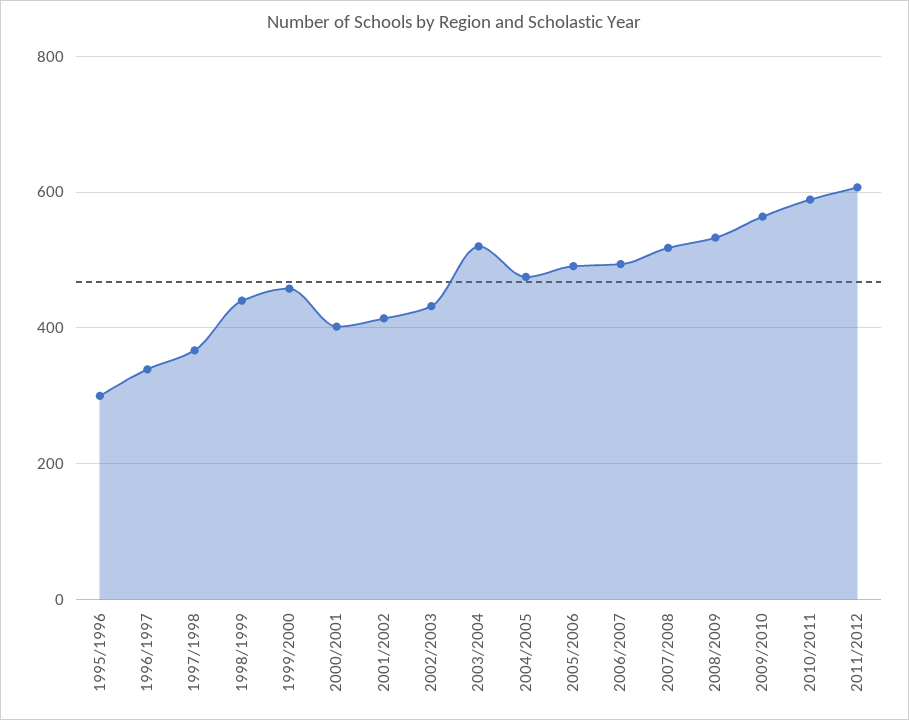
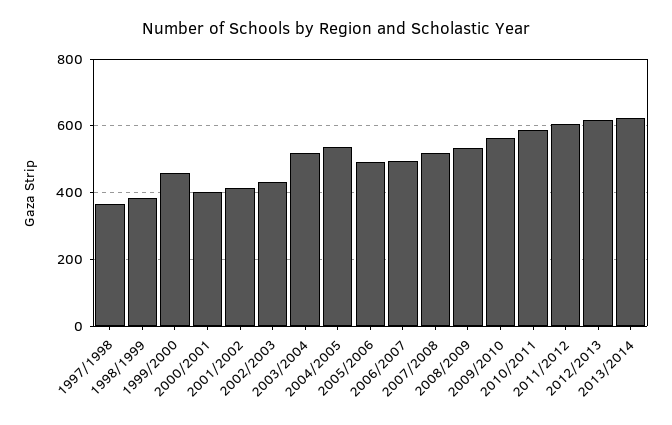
1995/1996: 300 -> none
1996/1997: 340 -> none
1998/1999: 440 -> 380
2004/2005: 480 -> 540
2012/2013: none -> 620
2013/2014: none -> 620

